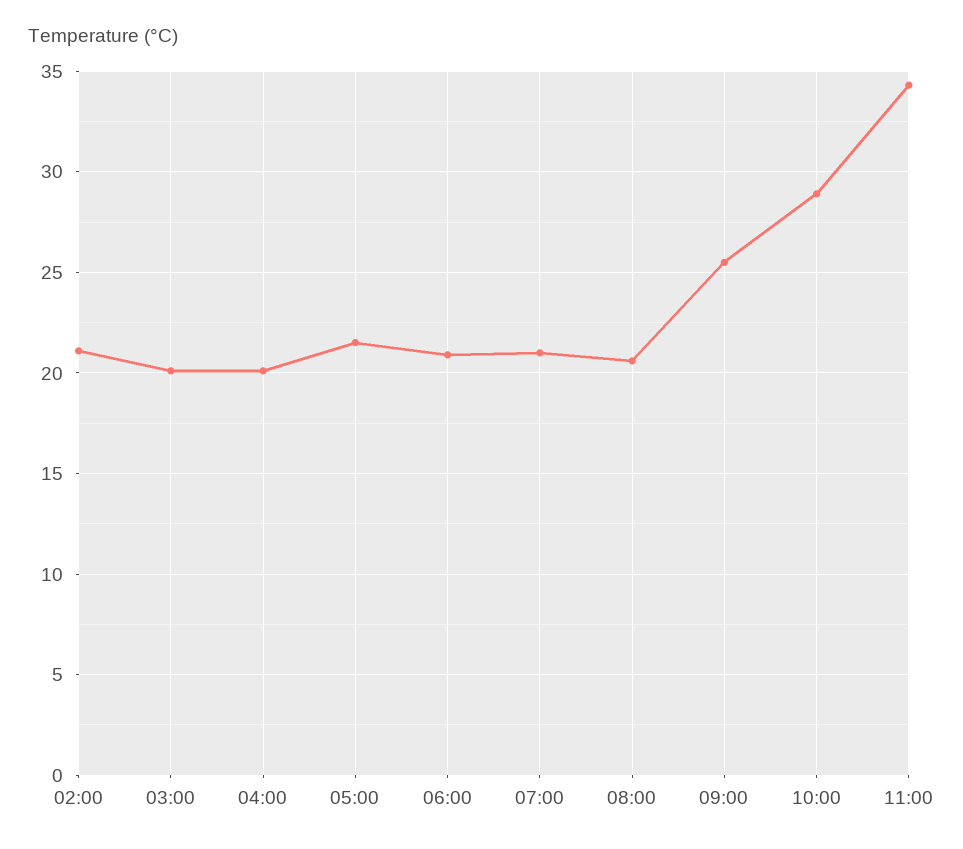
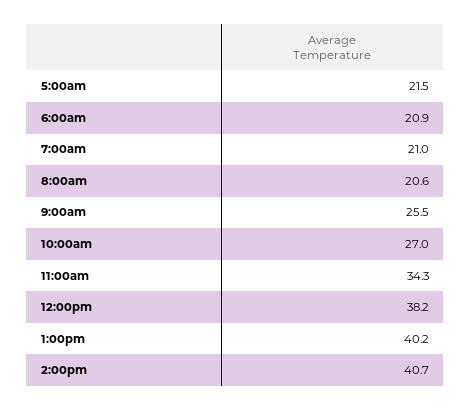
02:00: 21 -> none
03:00: 20 -> none
04:00: 20 -> none
10:00: 29 -> 27
12:00pm: none -> 38.2
1:00pm: none -> 40.2
2:00pm: none -> 40.7

